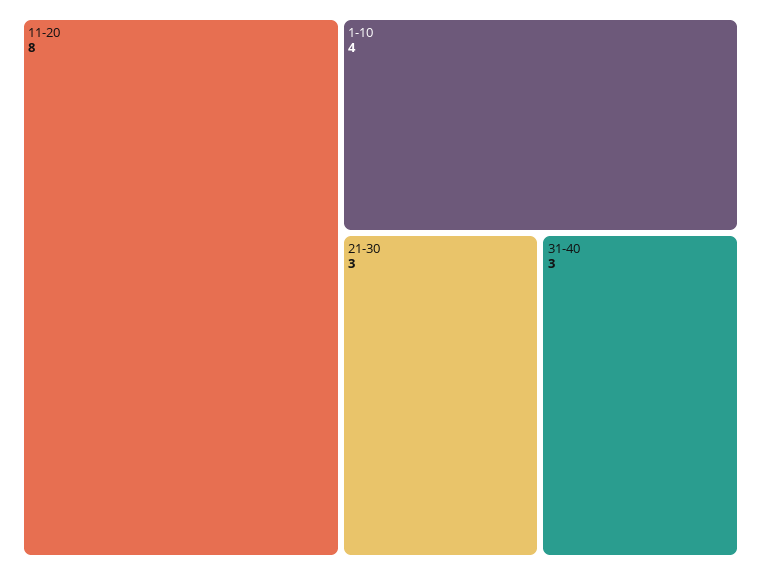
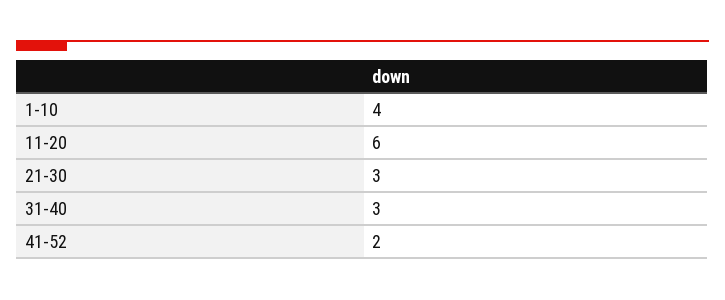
11-20: 8 -> 6
41-52: none -> 2

